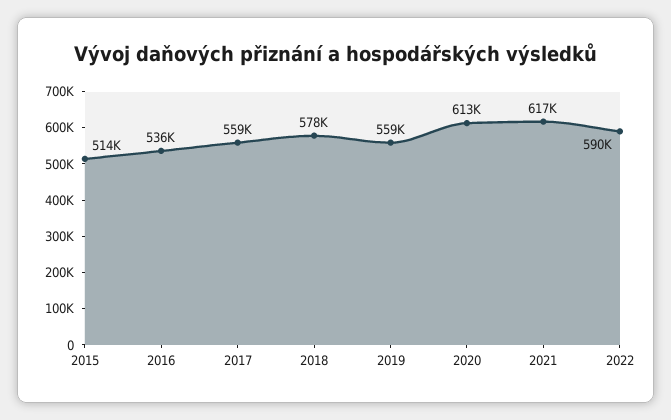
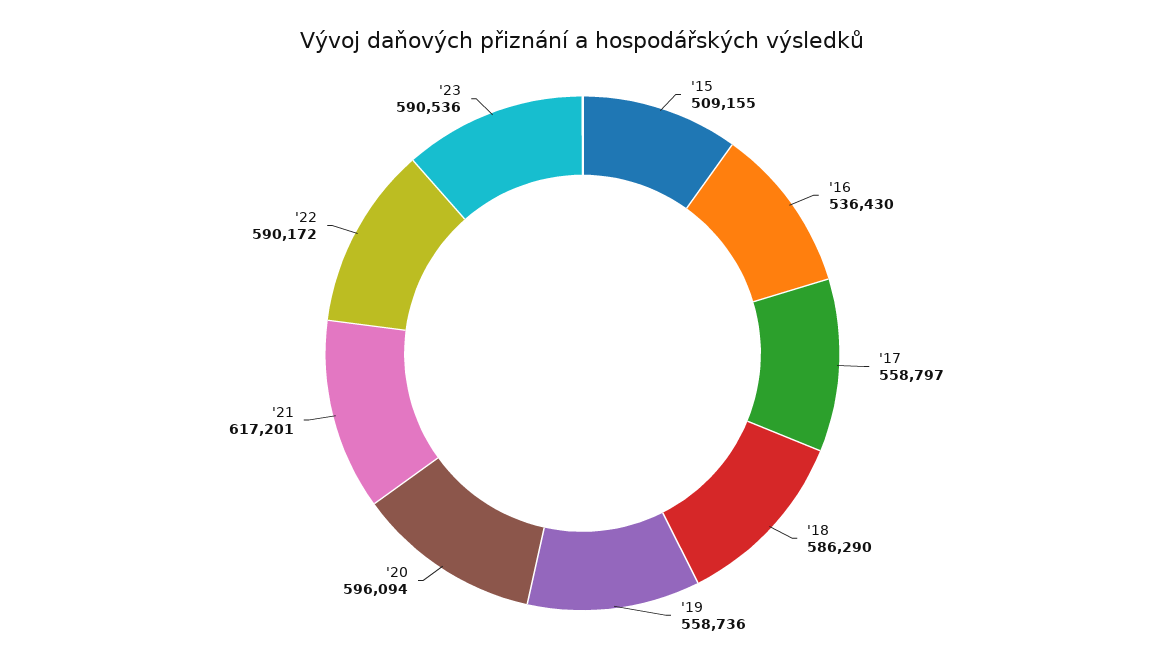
2015: 514000 -> 509155
2018: 578000 -> 586290
2020: 613000 -> 596094
'23: none -> 590536

